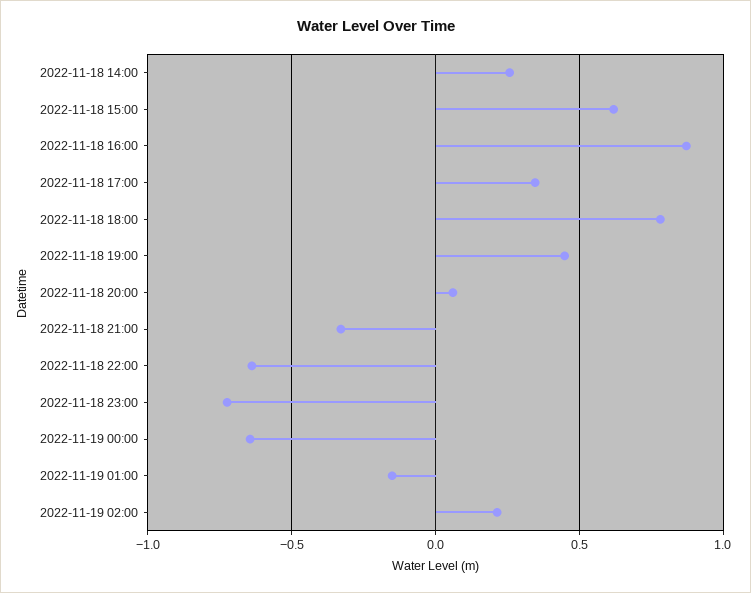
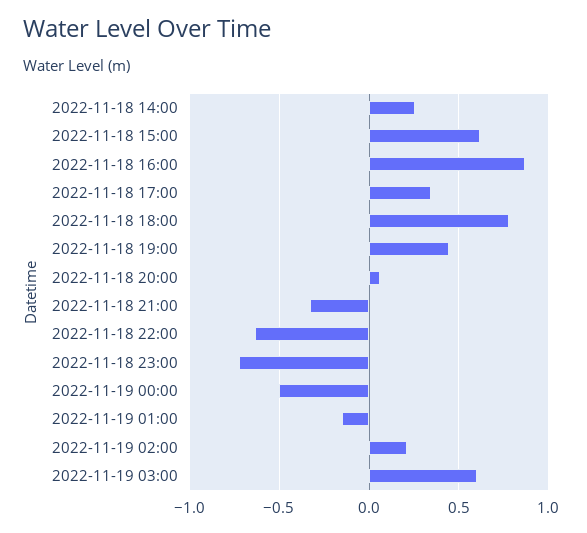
2022-11-19 00:00: -0.65 -> -0.5
2022-11-19 03:00: none -> 0.6

